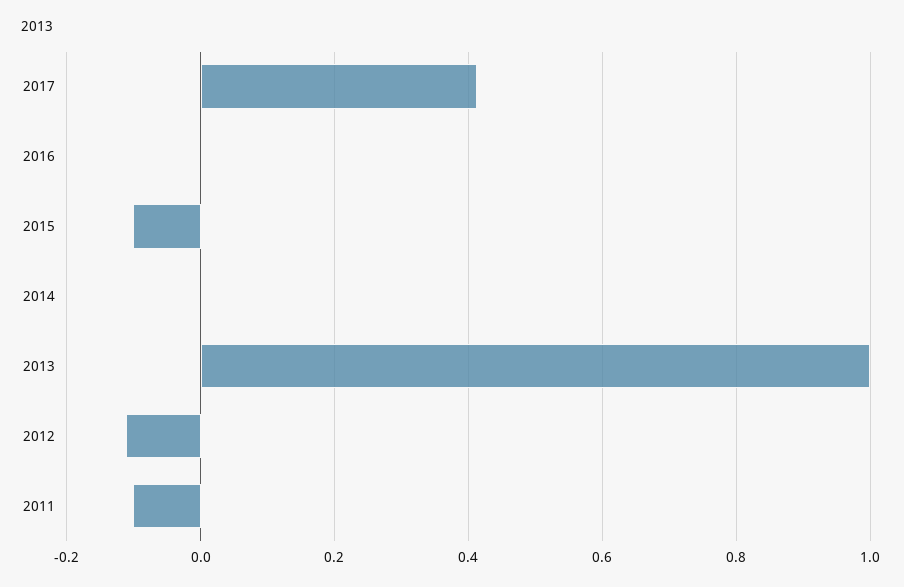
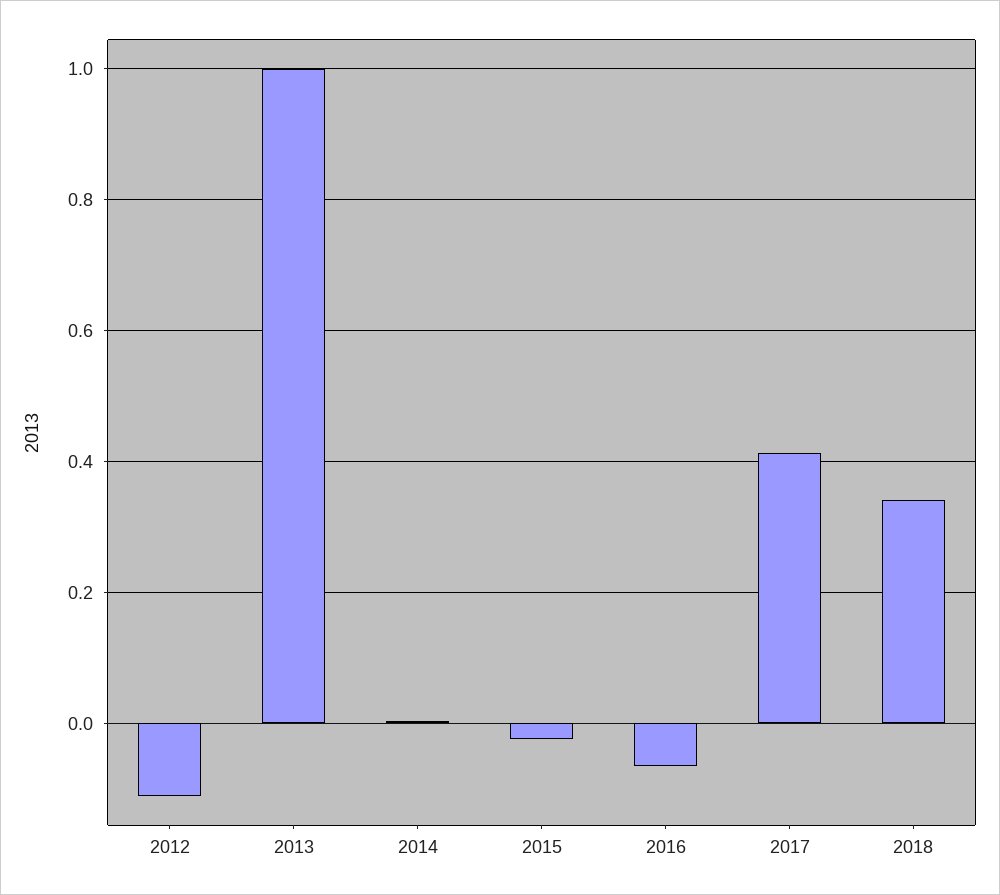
2016: 0 -> -0.06
2015: -0.1 -> -0.02
2011: -0.1 -> none
2018: none -> 0.34

